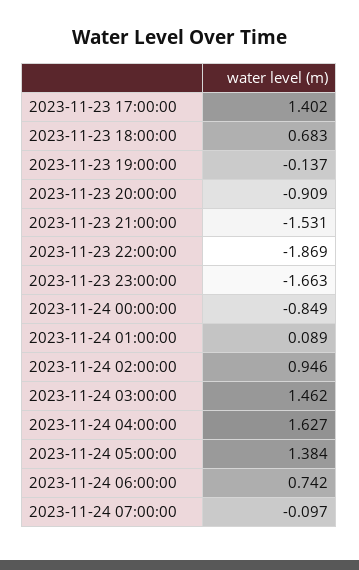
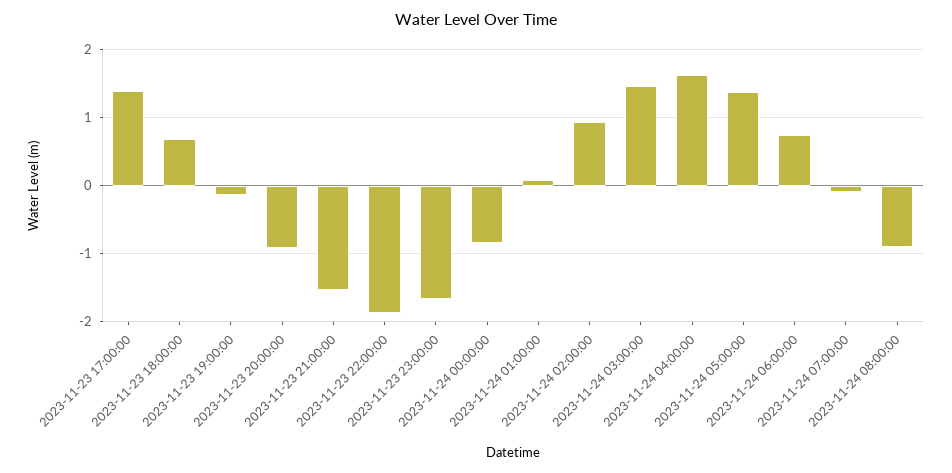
2023-11-24 08:00:00: none -> -0.9

